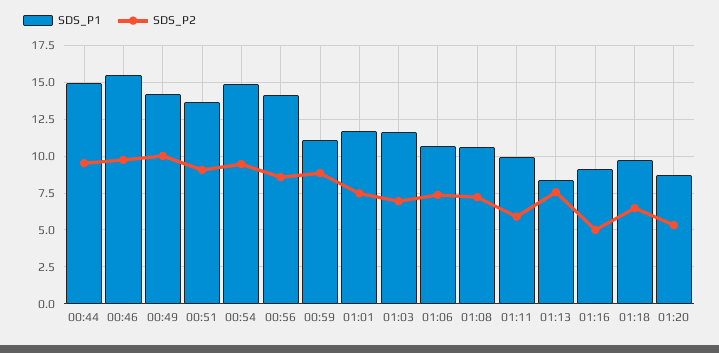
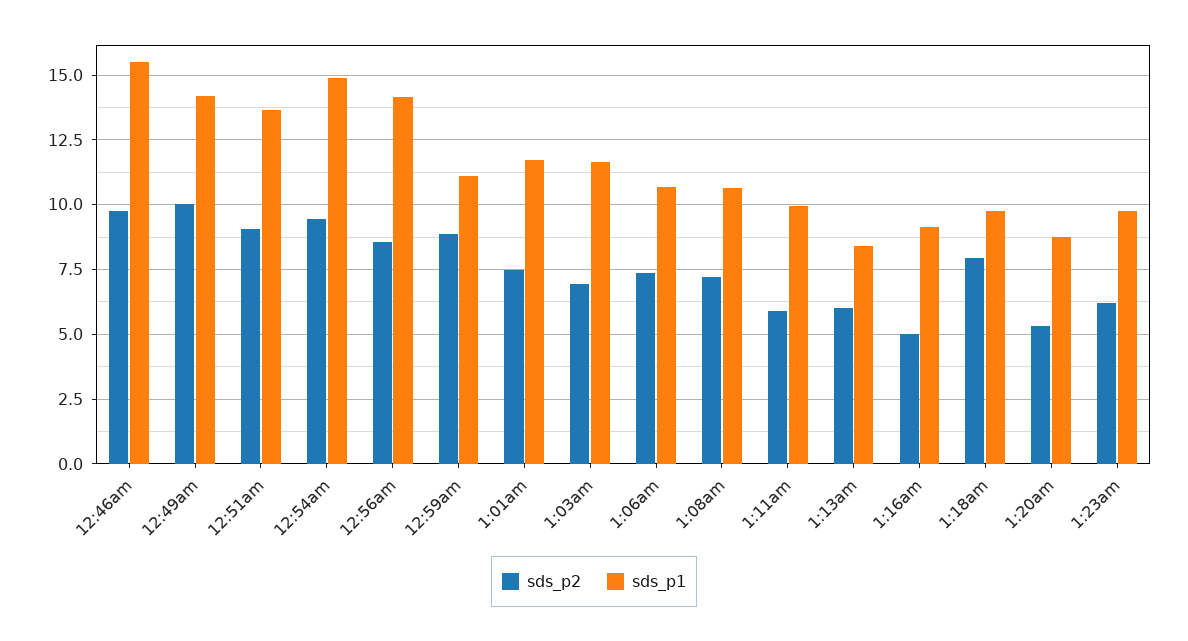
SDS_P1, 00:44: 15 -> none
SDS_P2, 00:44: 9.5 -> none
SDS_P2, 01:13: 7.5 -> 6
SDS_P2, 01:18: 6.5 -> 8
SDS_P2, 1:23am: none -> 6.25
SDS_P1, 1:23am: none -> 9.75

